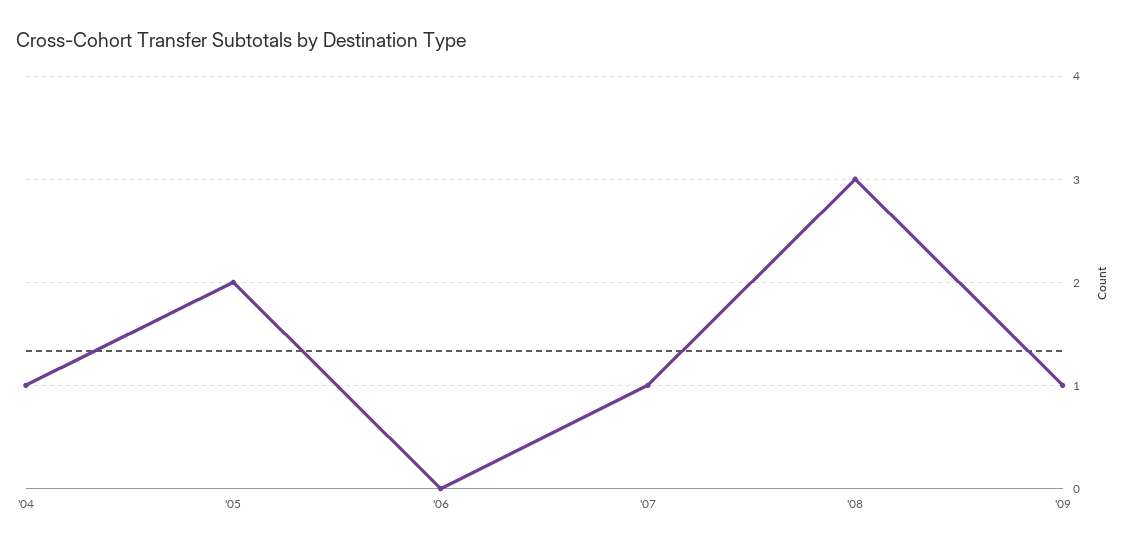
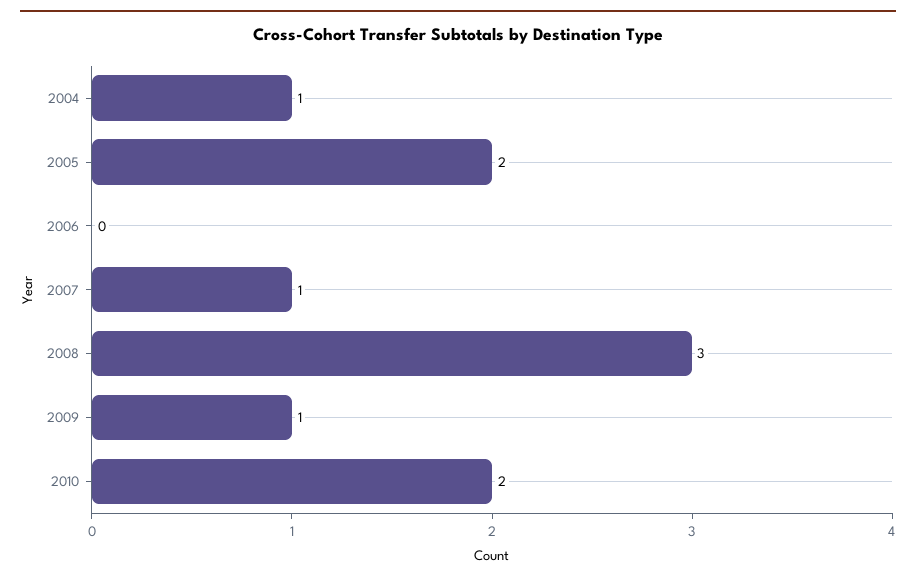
2010: none -> 2

